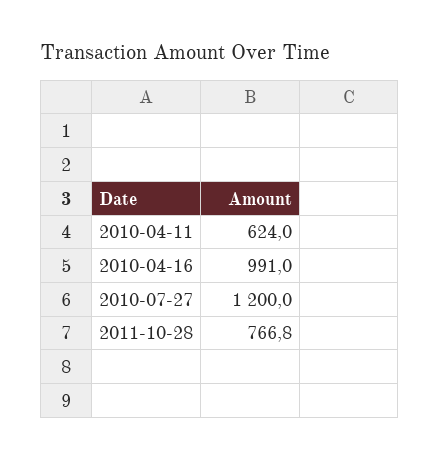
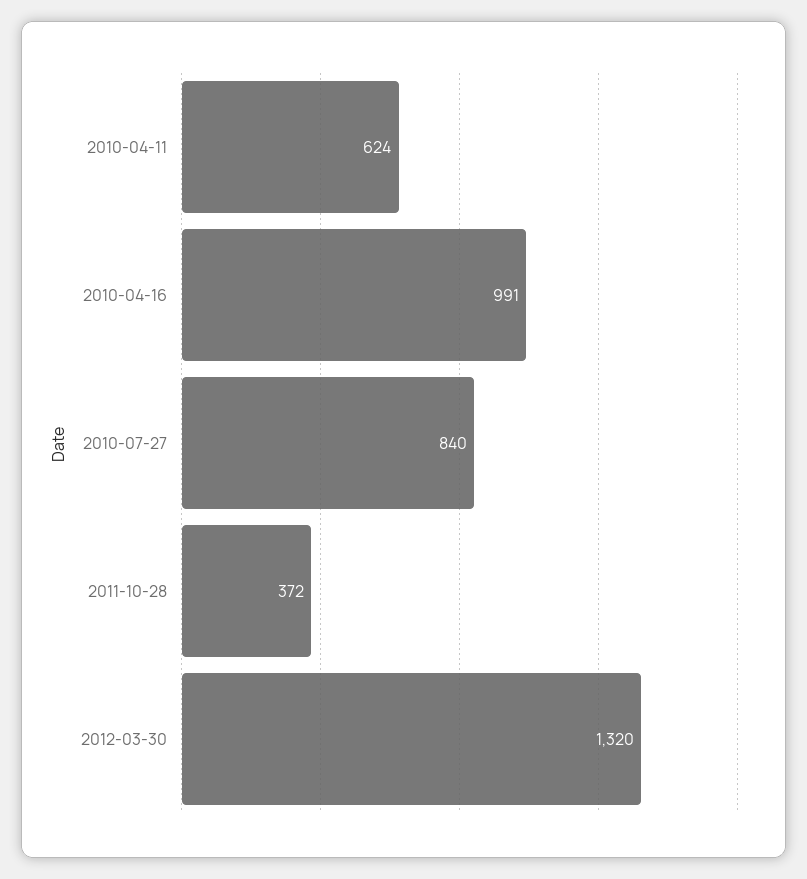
2010-07-27: 1200 -> 840
2011-10-28: 766.8 -> 372
2012-03-30: none -> 1320

